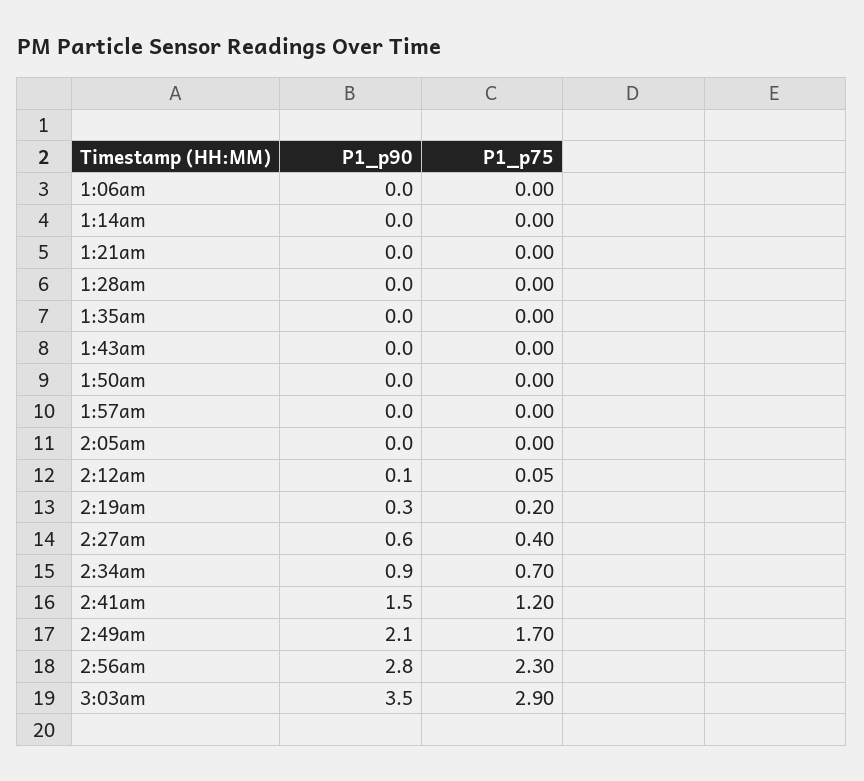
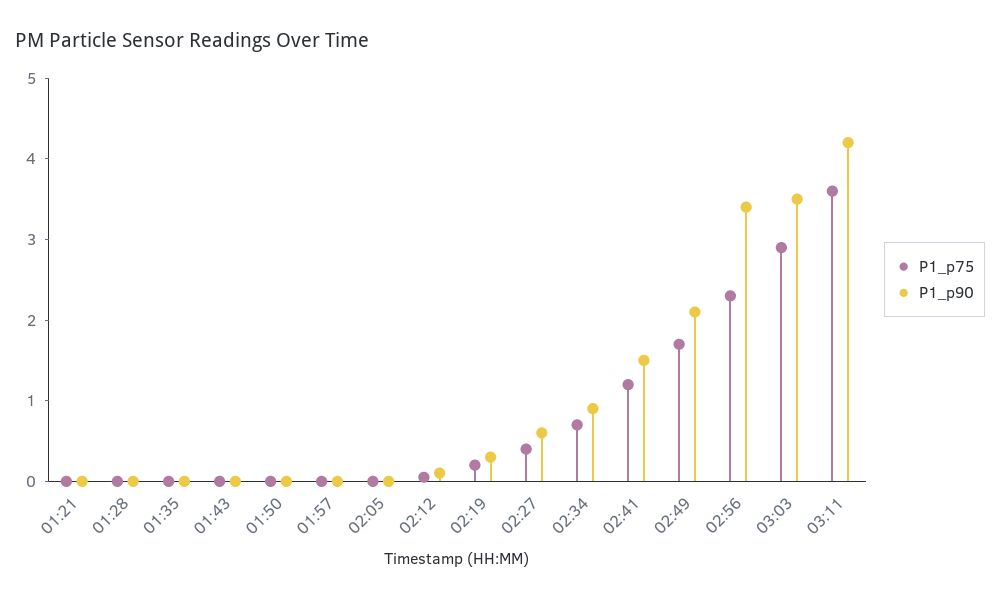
P1_p90, 1:06am: 0 -> none
P1_p75, 1:06am: 0 -> none
P1_p90, 1:14am: 0 -> none
P1_p75, 1:14am: 0 -> none
P1_p90, 2:56am: 2.8 -> 3.4
P1_p75, 03:11: none -> 3.6
P1_p90, 03:11: none -> 4.2

